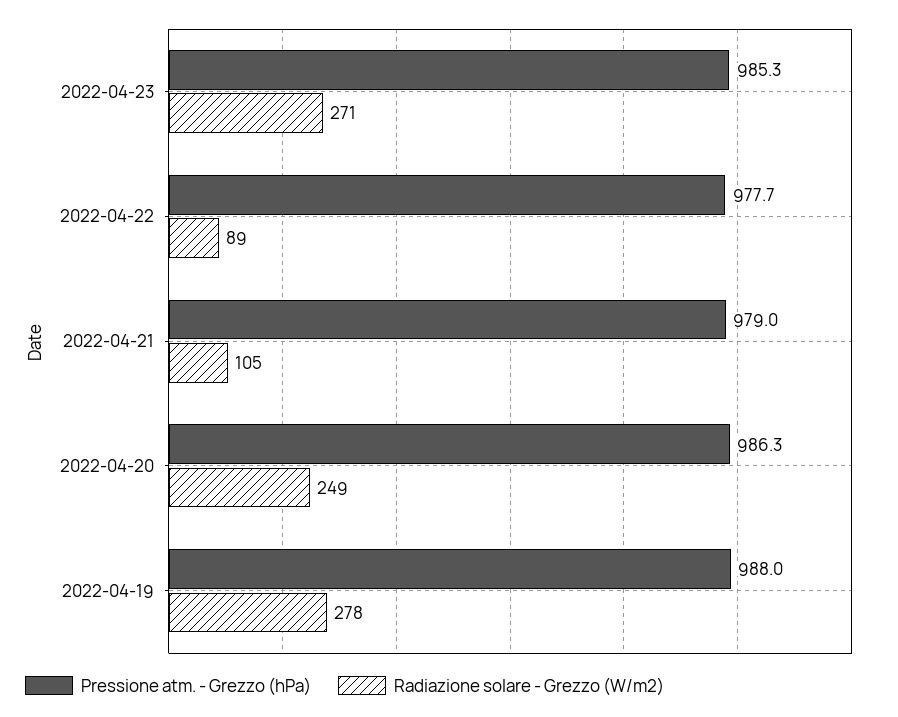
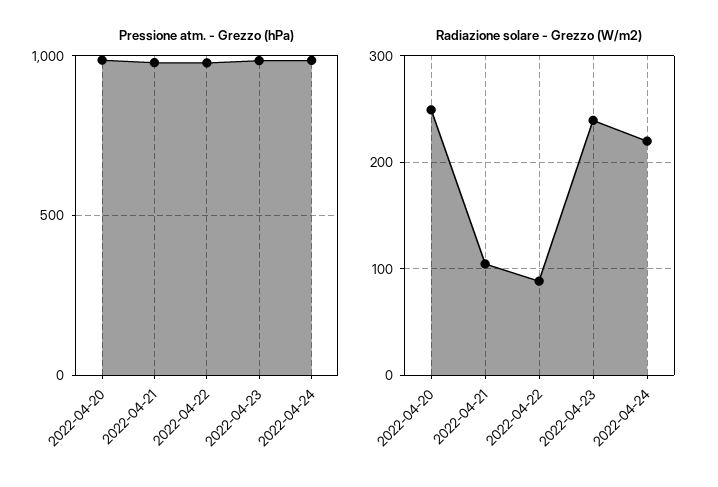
Radiazione solare - Grezzo (W/m2), 2022-04-23: 271 -> 240
Pressione atm. - Grezzo (hPa), 2022-04-19: 988 -> none
Radiazione solare - Grezzo (W/m2), 2022-04-19: 278 -> none
Pressione atm. - Grezzo (hPa), 2022-04-24: none -> 1000
Radiazione solare - Grezzo (W/m2), 2022-04-24: none -> 220

